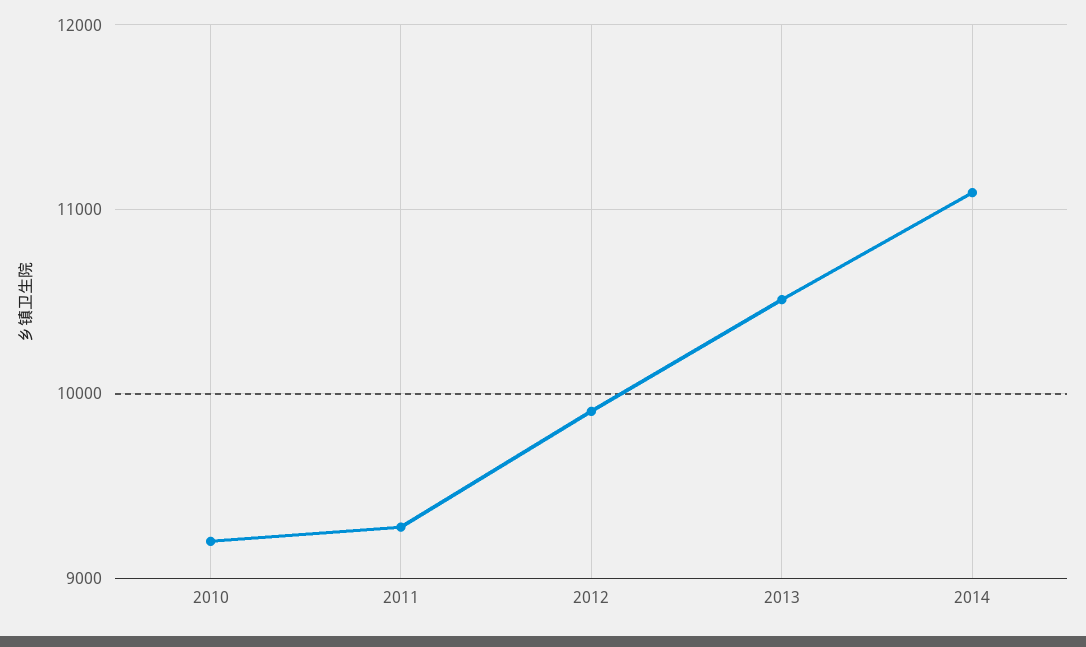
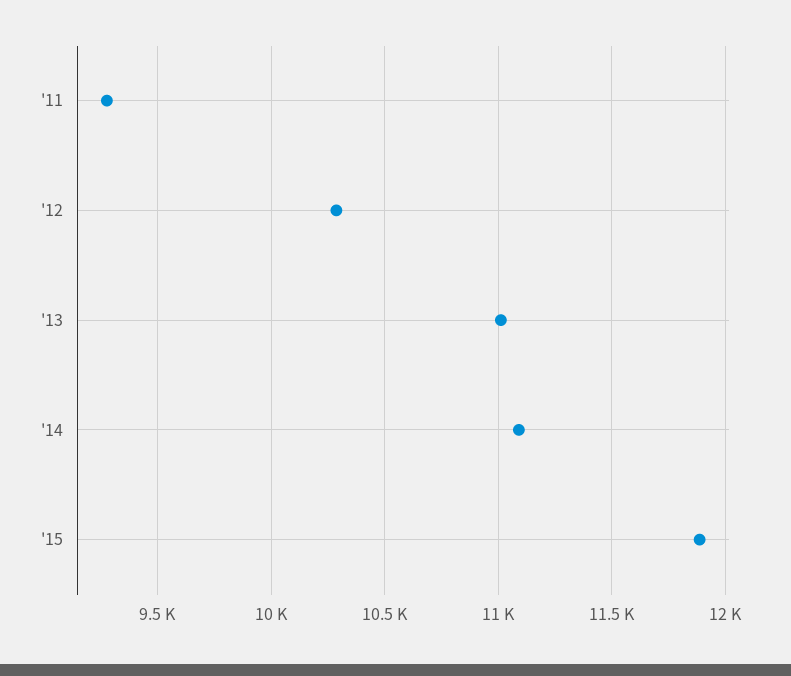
2010: 9200 -> none
2012: 9900 -> 10300
2013: 10500 -> 11000
'15: none -> 11900

